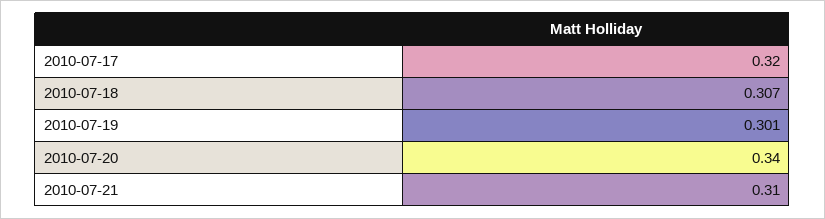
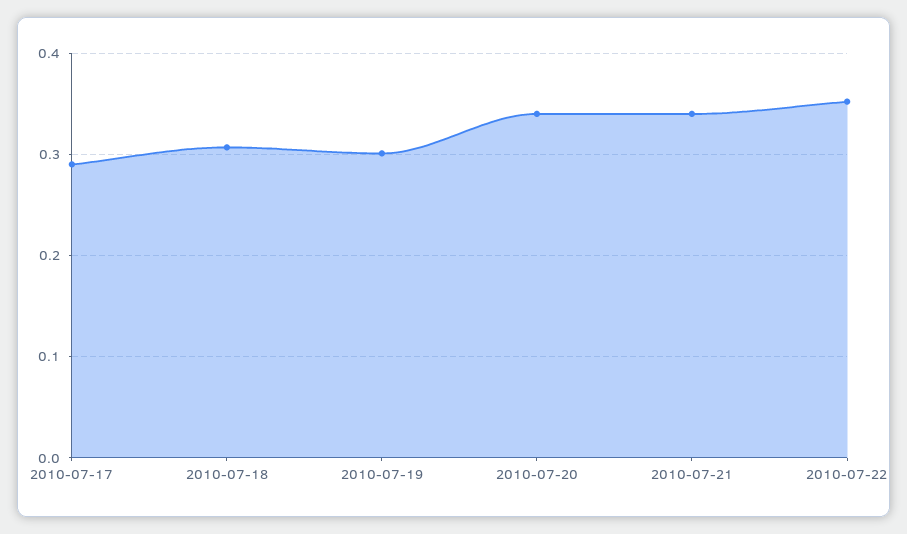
2010-07-17: 0.32 -> 0.29
2010-07-21: 0.31 -> 0.34
2010-07-22: none -> 0.35

